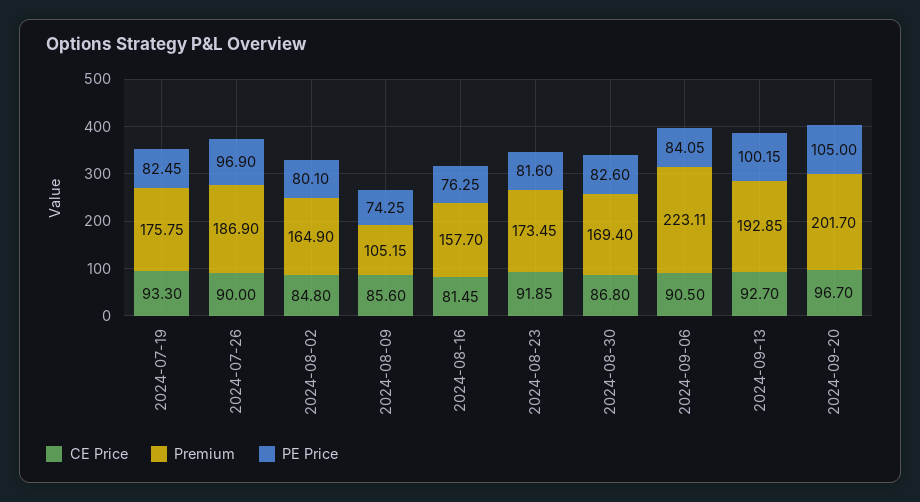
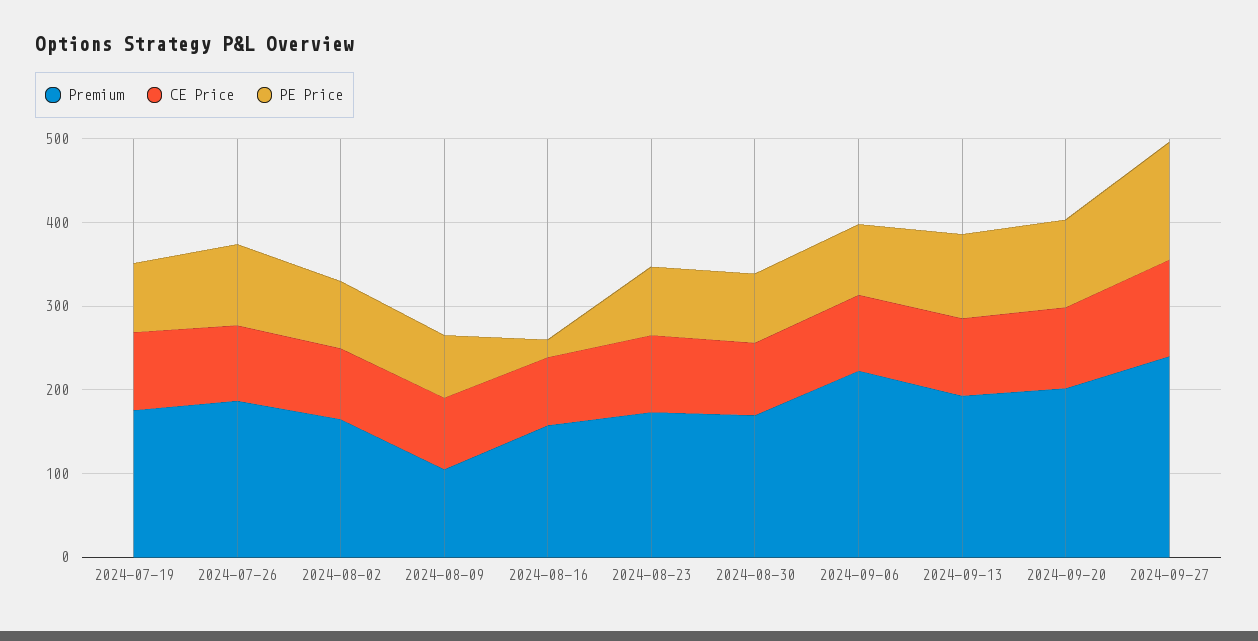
PE Price, 2024-08-16: 76.25 -> 20
Premium, 2024-09-27: none -> 240
CE Price, 2024-09-27: none -> 120
PE Price, 2024-09-27: none -> 140

